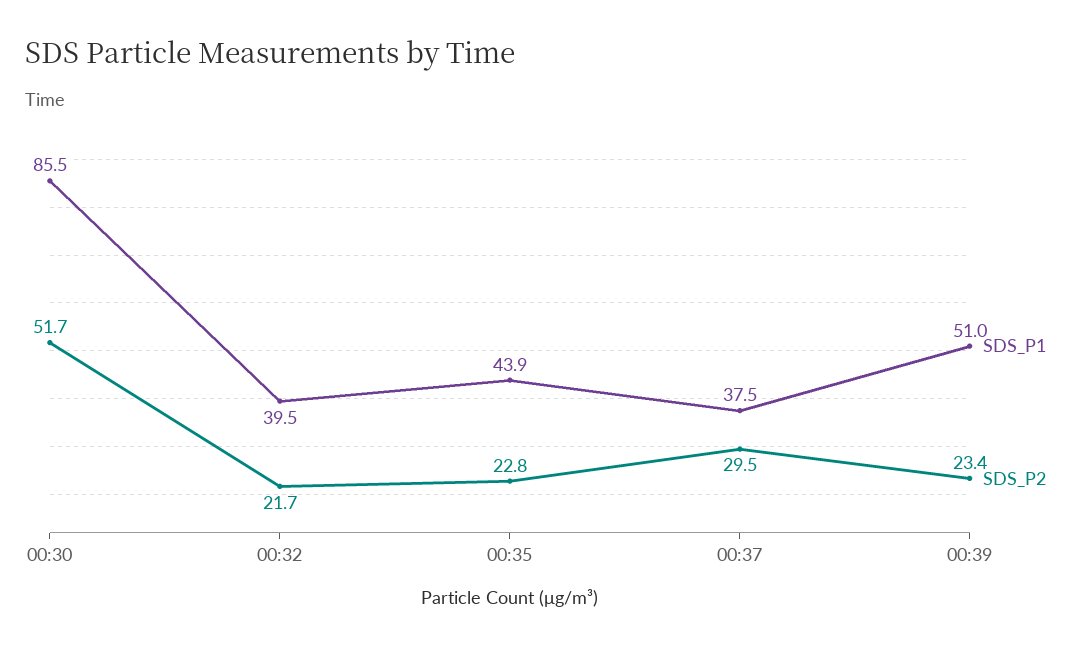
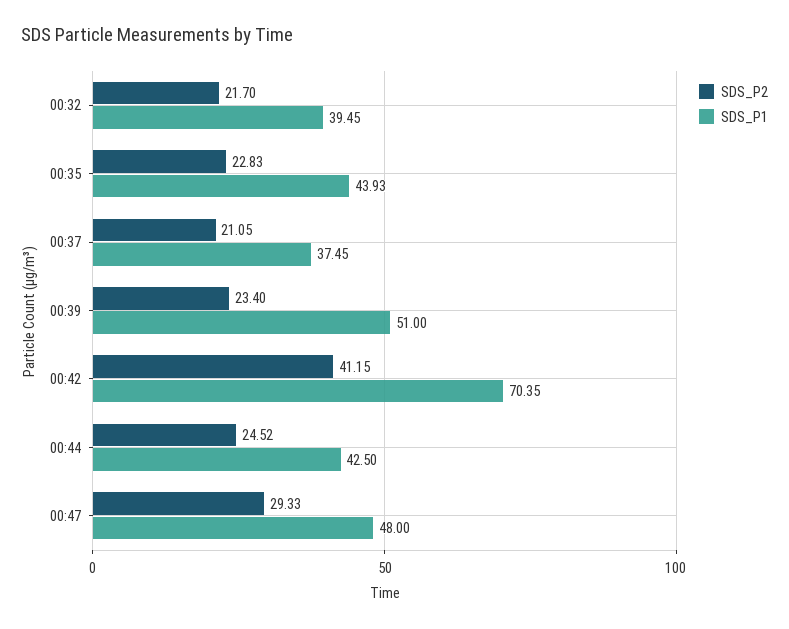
SDS_P1, 00:30: 85.5 -> none
SDS_P2, 00:30: 51.7 -> none
SDS_P2, 00:37: 29.5 -> 21.05
SDS_P2, 00:42: none -> 41.15
SDS_P1, 00:42: none -> 70.35
SDS_P2, 00:44: none -> 24.52
SDS_P1, 00:44: none -> 42.5
SDS_P2, 00:47: none -> 29.33
SDS_P1, 00:47: none -> 48

